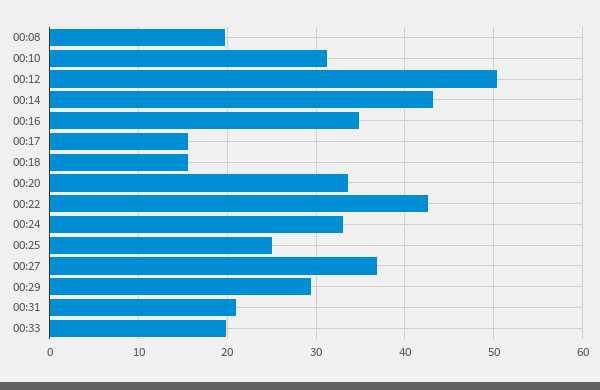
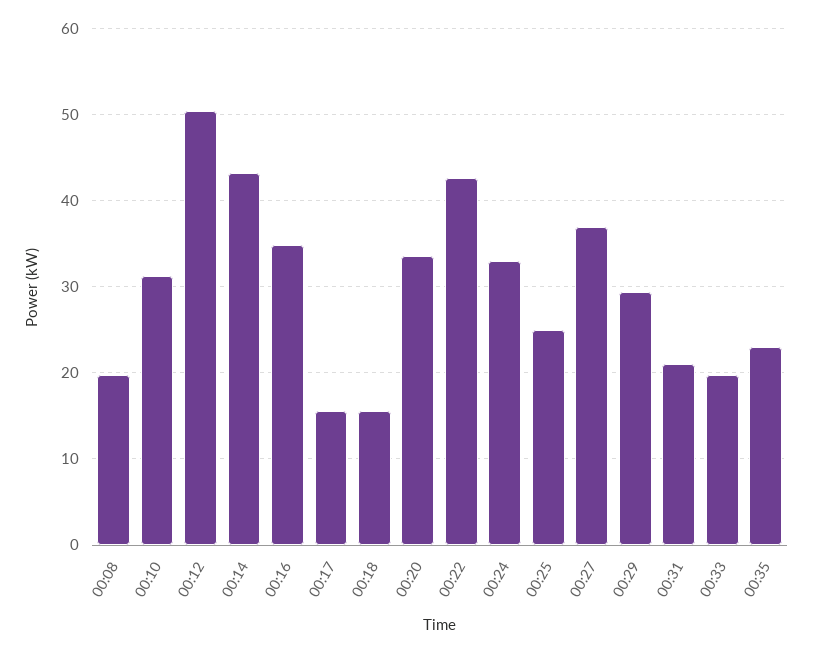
00:35: none -> 23

